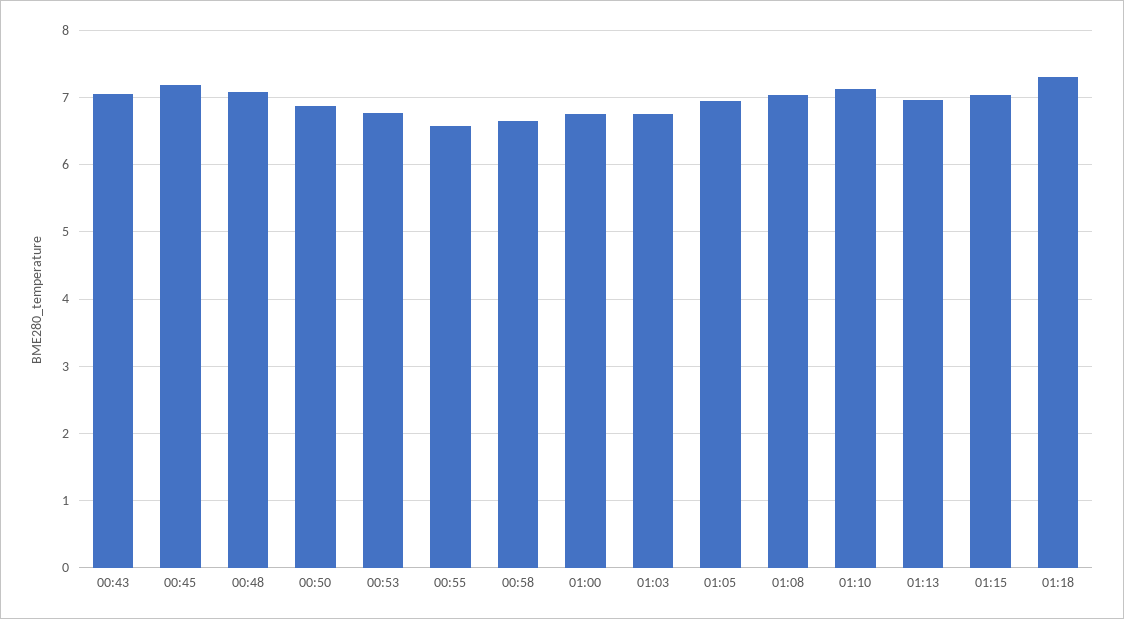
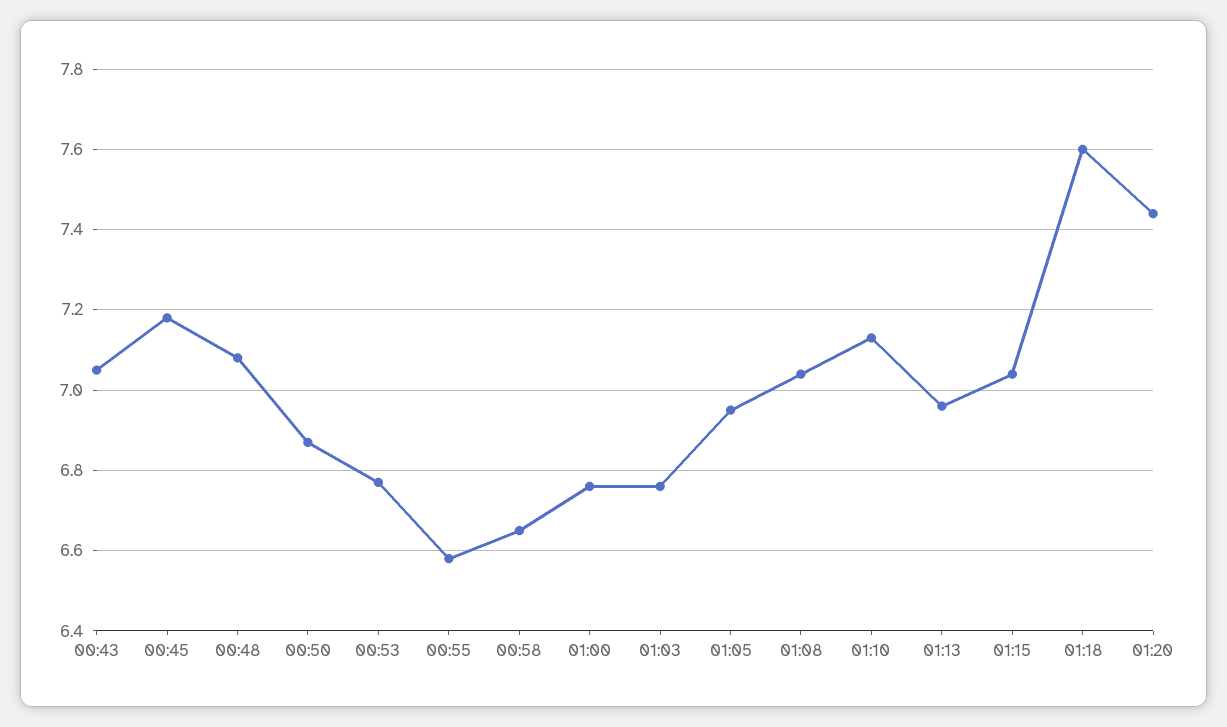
01:18: 7.3 -> 7.6
01:20: none -> 7.45

